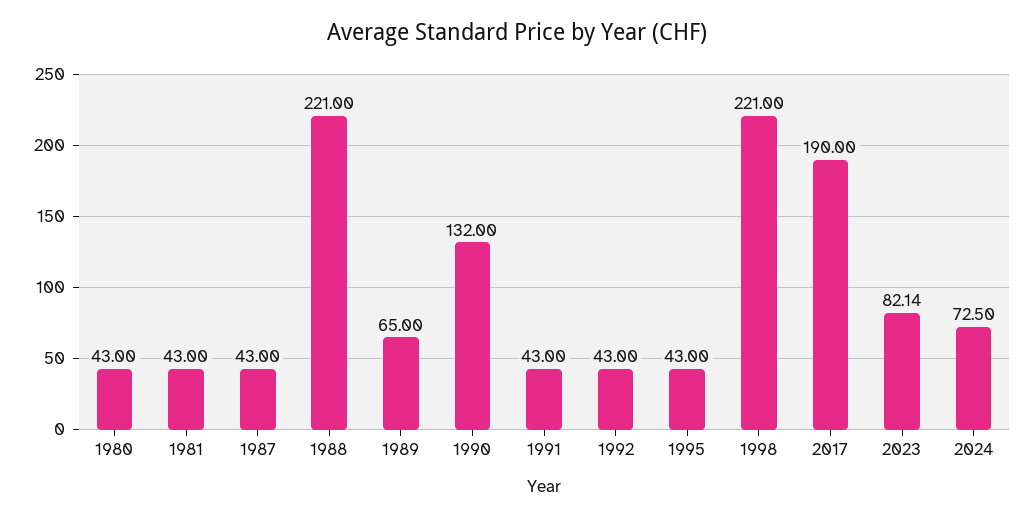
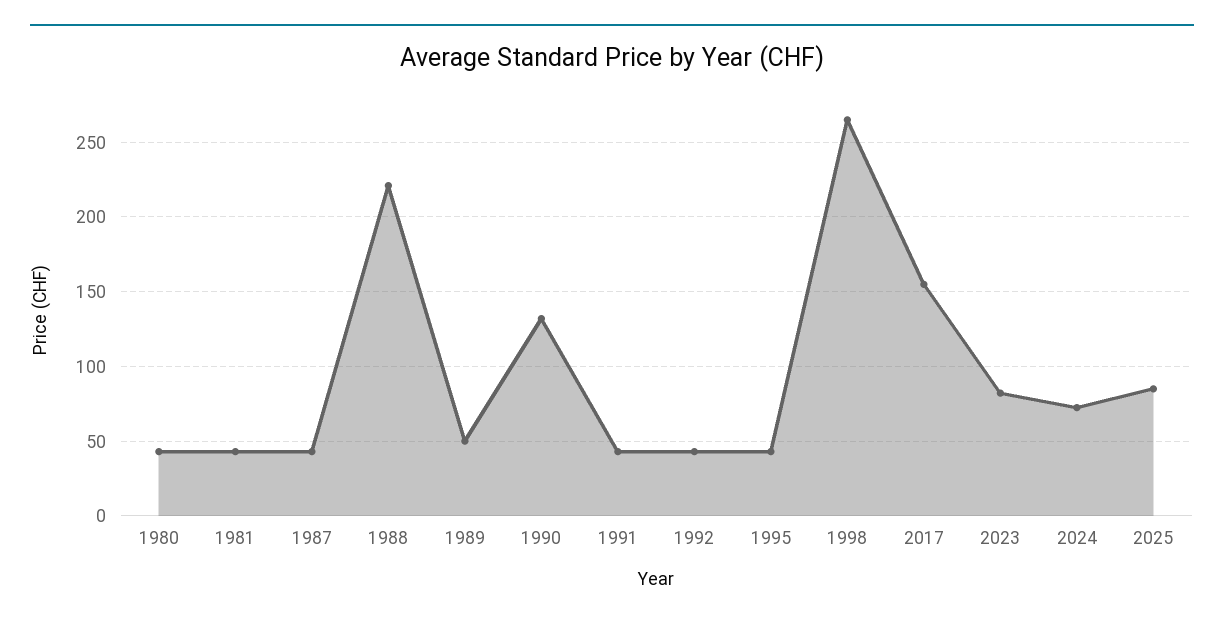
1989: 65 -> 50
1998: 221 -> 265
2017: 190 -> 155
2025: none -> 85

